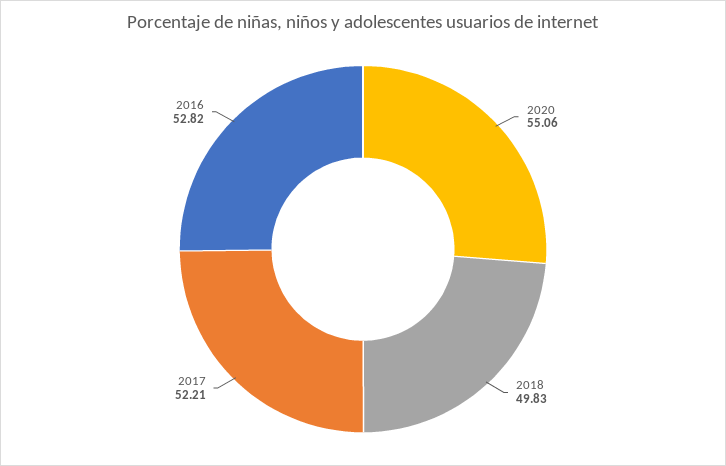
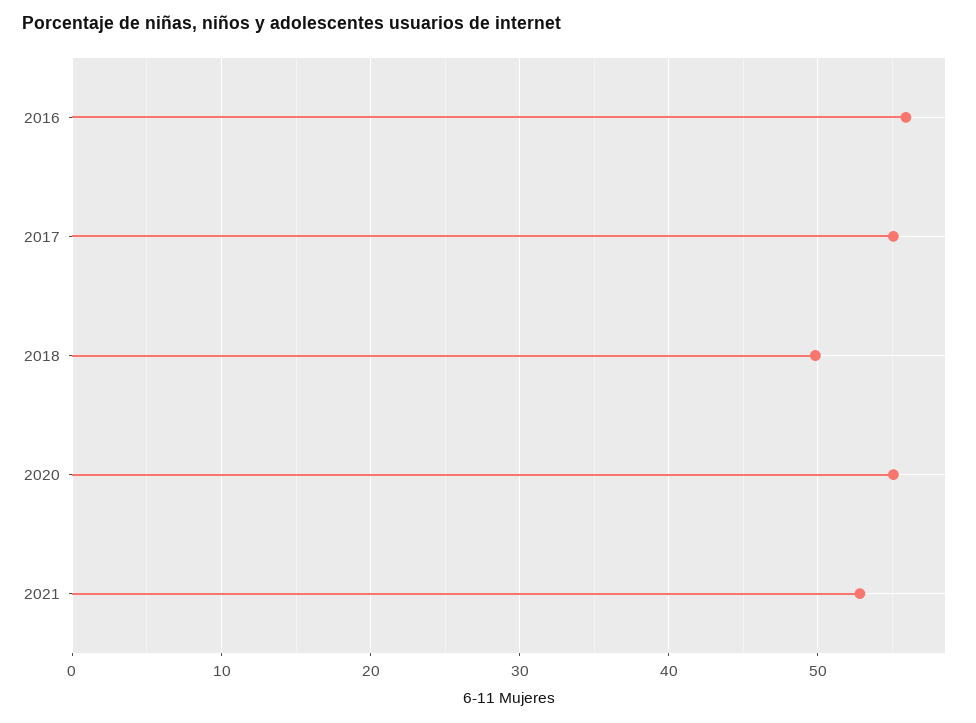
2017: 52.21 -> 55
2016: 52.82 -> 56
2021: none -> 53

